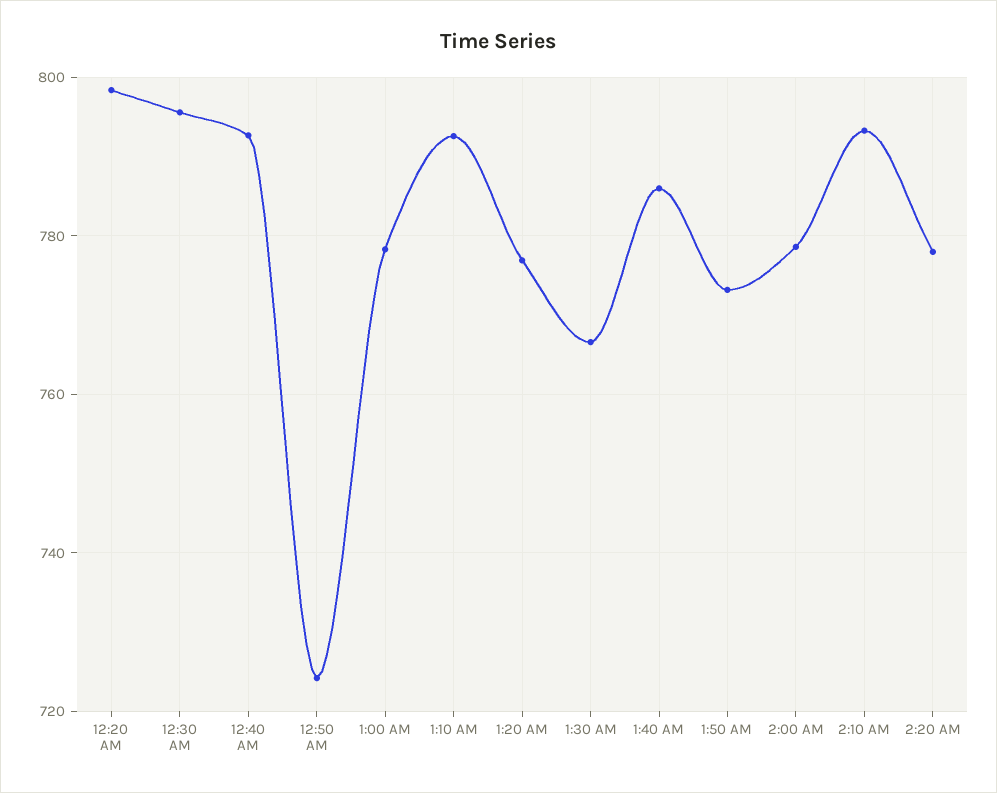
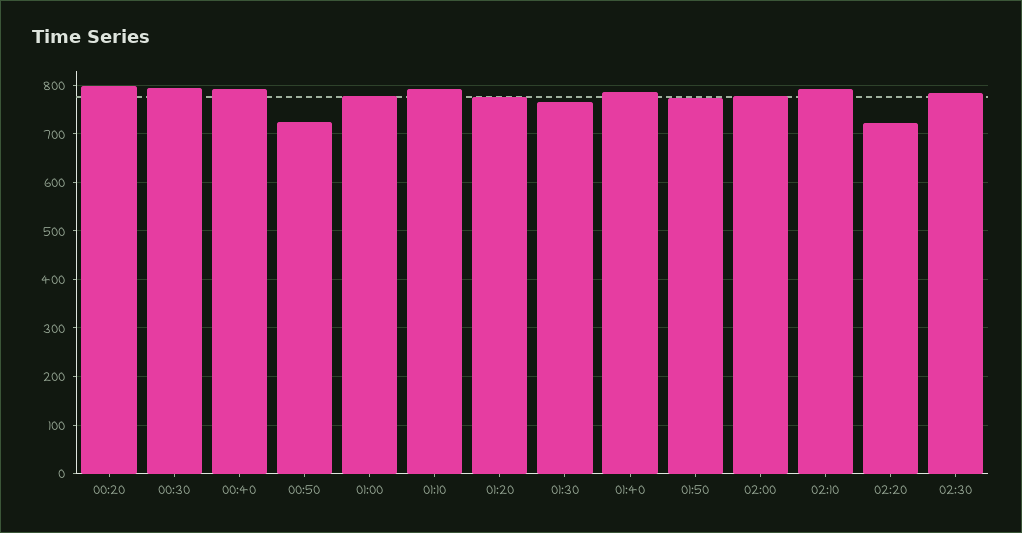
2:20 AM: 778 -> 720
02:30: none -> 780

